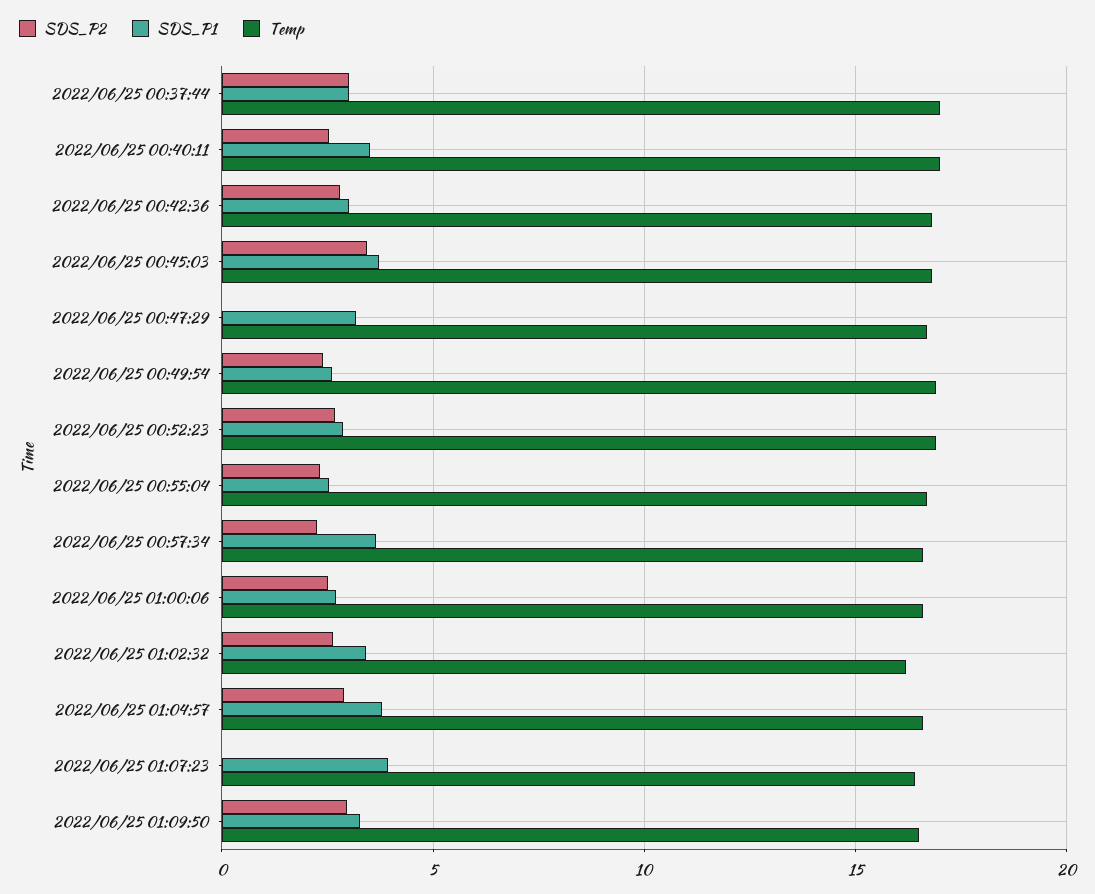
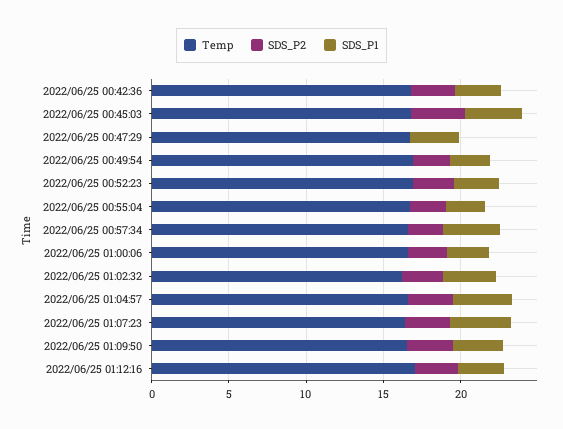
SDS_P2, 2022/06/25 00:37:44: 3 -> none
SDS_P1, 2022/06/25 00:37:44: 3 -> none
Temp, 2022/06/25 00:37:44: 17 -> none
SDS_P2, 2022/06/25 00:40:11: 2.5 -> none
SDS_P1, 2022/06/25 00:40:11: 3.5 -> none
Temp, 2022/06/25 00:40:11: 17 -> none
SDS_P2, 2022/06/25 01:07:23: 0 -> 3
Temp, 2022/06/25 01:12:16: none -> 17
SDS_P2, 2022/06/25 01:12:16: none -> 3
SDS_P1, 2022/06/25 01:12:16: none -> 3

